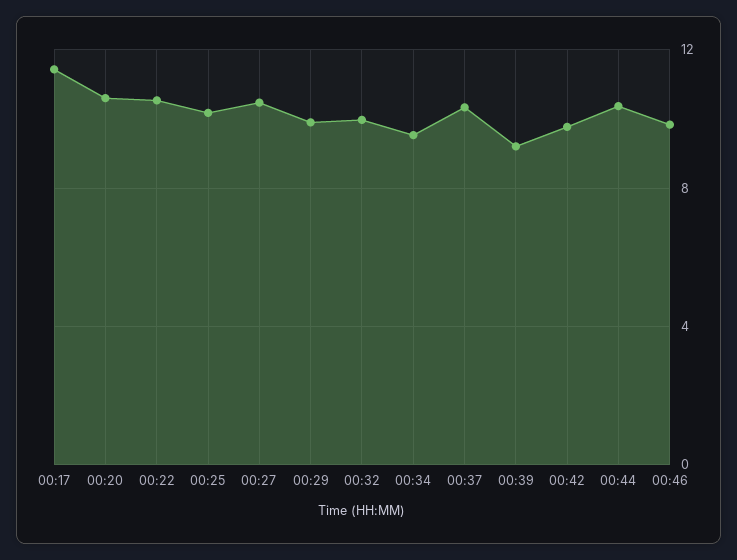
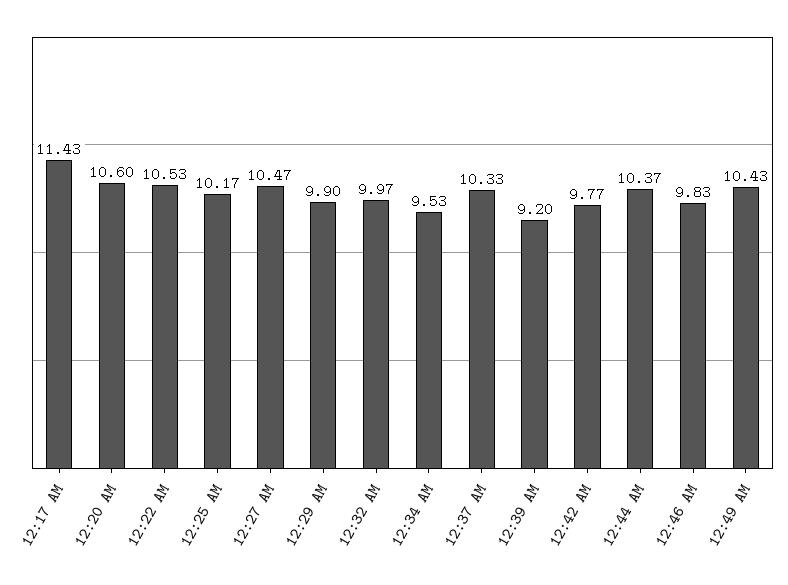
12:49 AM: none -> 10.43

